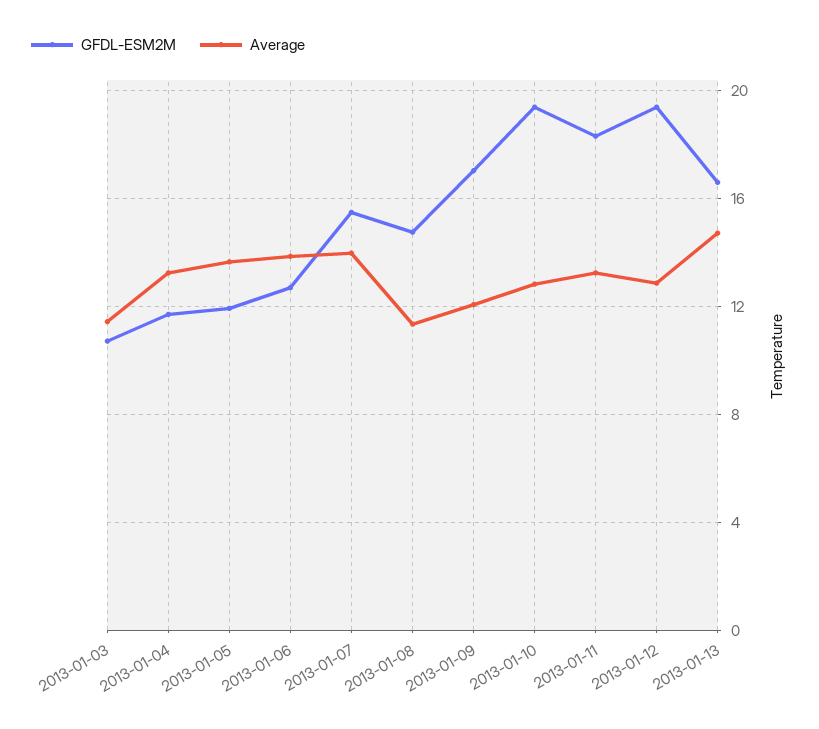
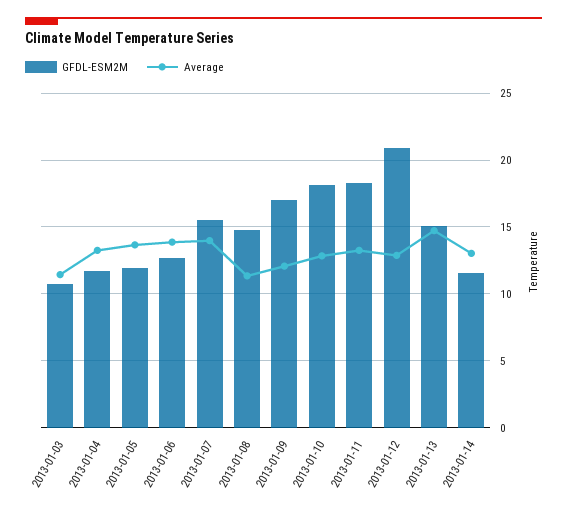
GFDL-ESM2M, 2013-01-10: 19.5 -> 18
GFDL-ESM2M, 2013-01-12: 19.5 -> 21
GFDL-ESM2M, 2013-01-13: 16.5 -> 15
GFDL-ESM2M, 2013-01-14: none -> 11.5
Average, 2013-01-14: none -> 13

